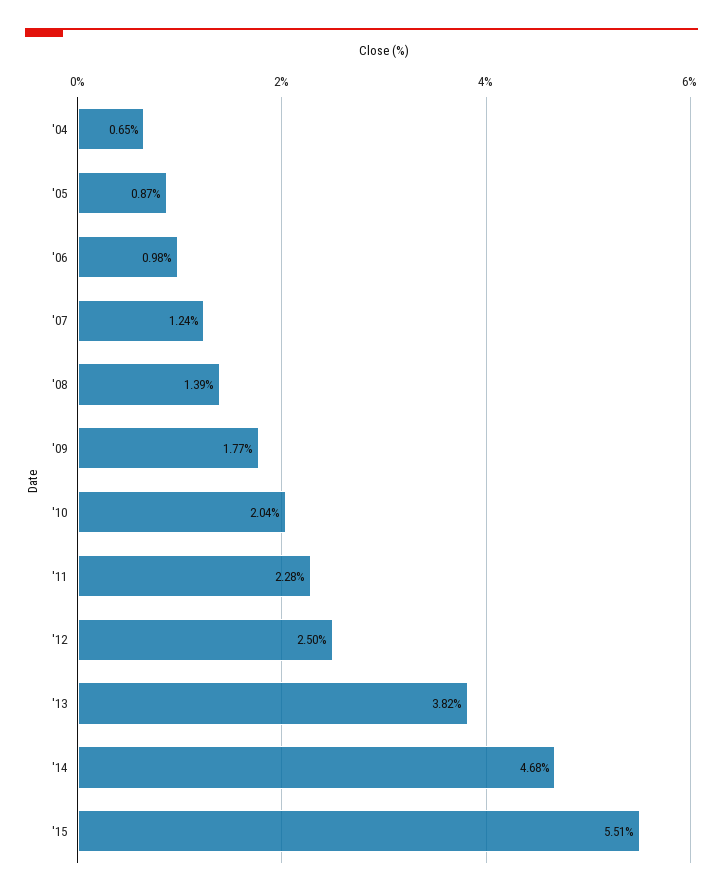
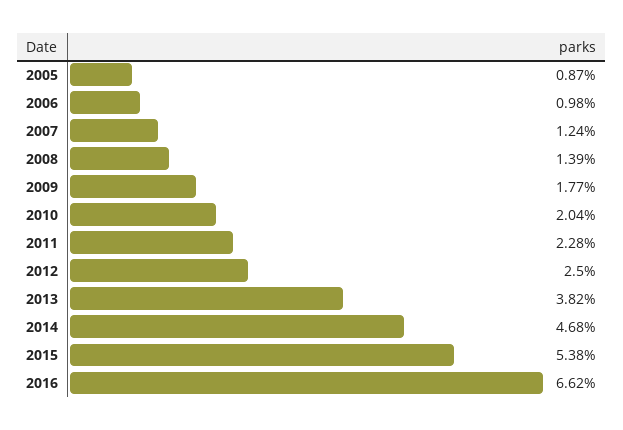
'04: 0.65 -> none
'15: 5.51 -> 5.38
2016: none -> 6.62

